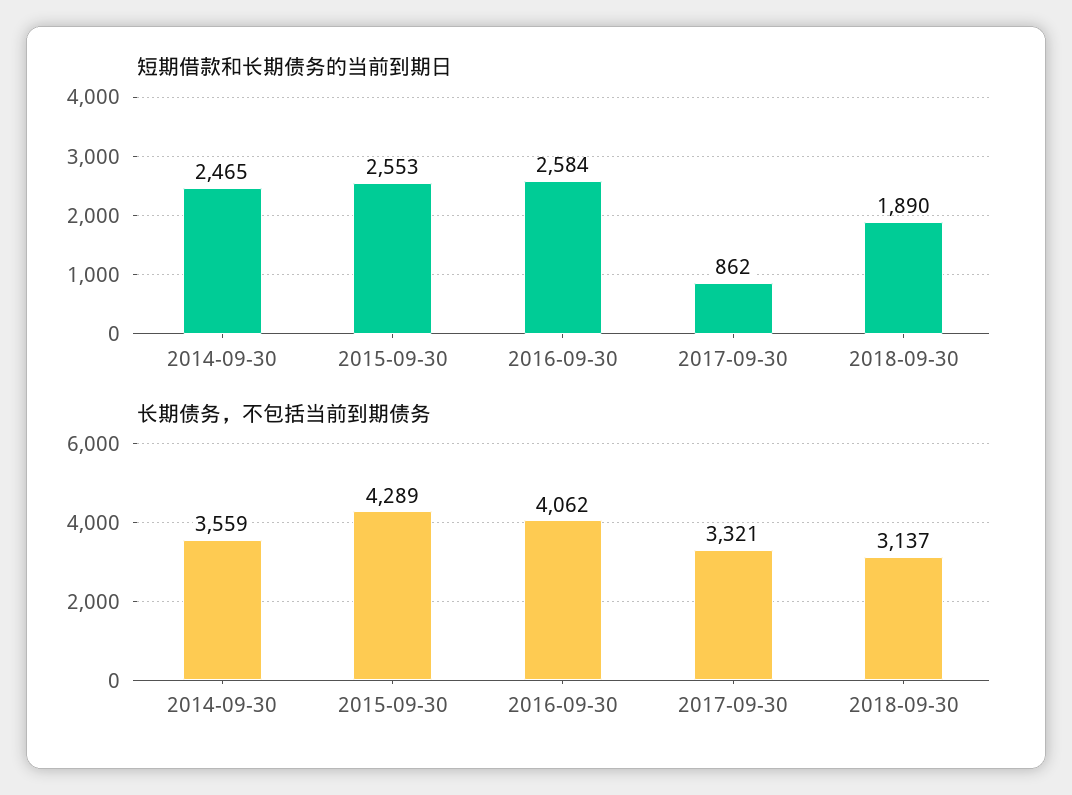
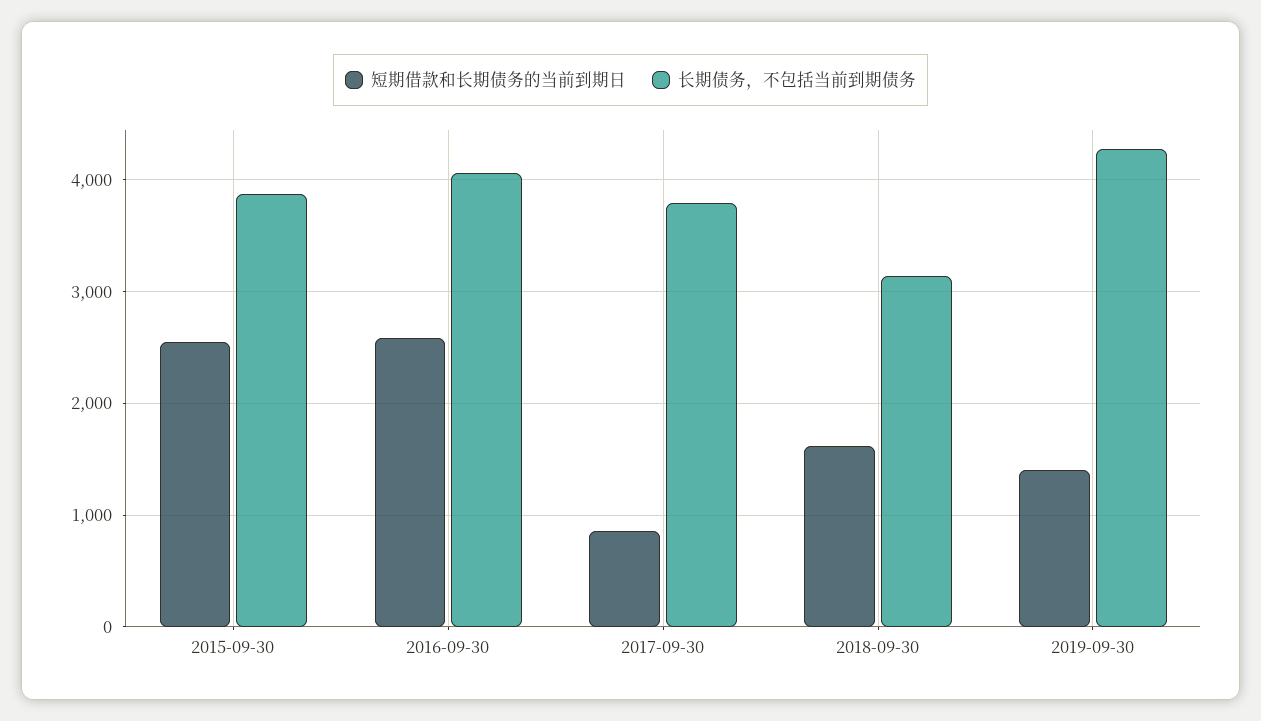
短期借款和长期债务的当前到期日, 2014-09-30: 2465 -> none
短期借款和长期债务的当前到期日, 2018-09-30: 1890 -> 1600
长期债务，不包括当前到期债务, 2014-09-30: 3559 -> none
长期债务，不包括当前到期债务, 2015-09-30: 4289 -> 3900
长期债务，不包括当前到期债务, 2017-09-30: 3321 -> 3800
短期借款和长期债务的当前到期日, 2019-09-30: none -> 1400
长期债务，不包括当前到期债务, 2019-09-30: none -> 4300

